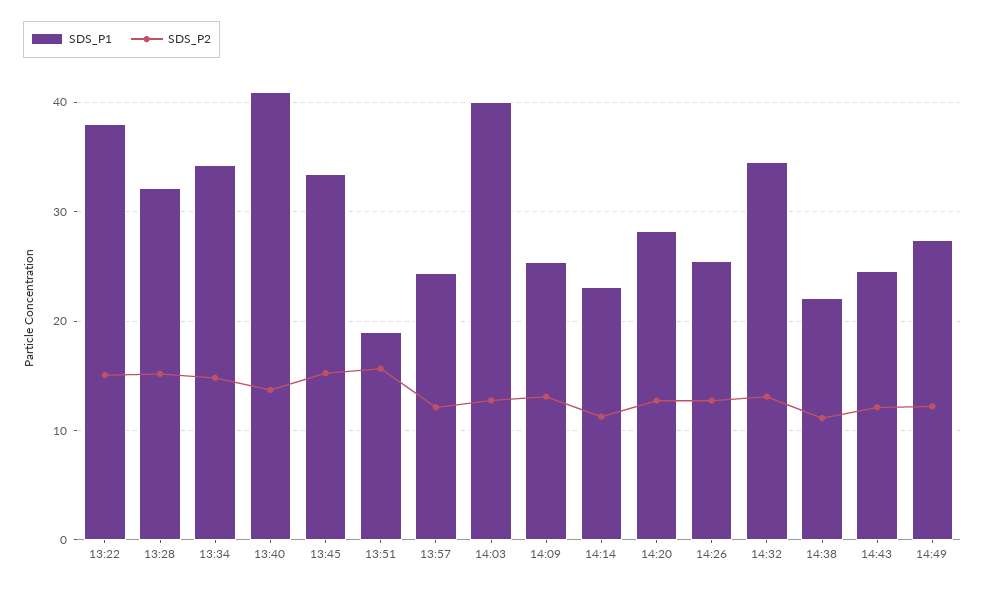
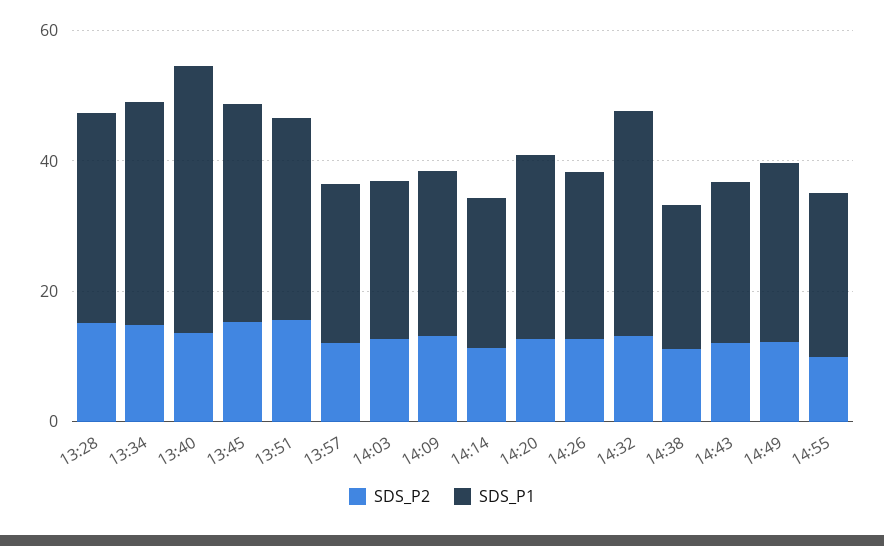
SDS_P1, 13:22: 38 -> none
SDS_P2, 13:22: 15 -> none
SDS_P1, 13:51: 19 -> 30
SDS_P1, 14:03: 40 -> 25
SDS_P2, 14:55: none -> 10
SDS_P1, 14:55: none -> 25

